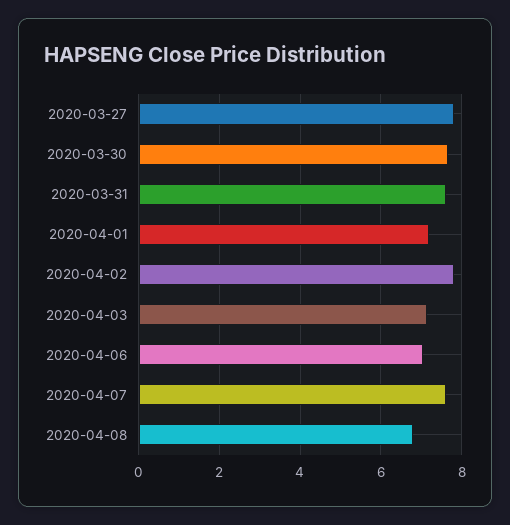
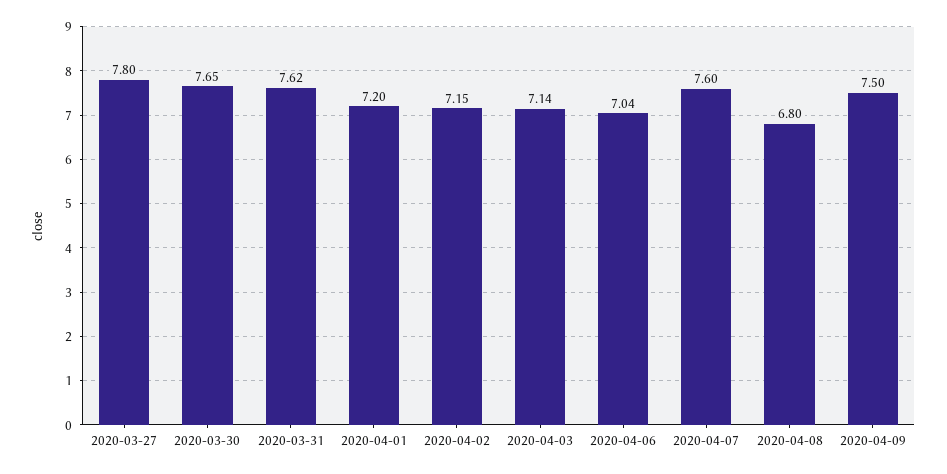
2020-04-02: 7.8 -> 7.15
2020-04-09: none -> 7.5

